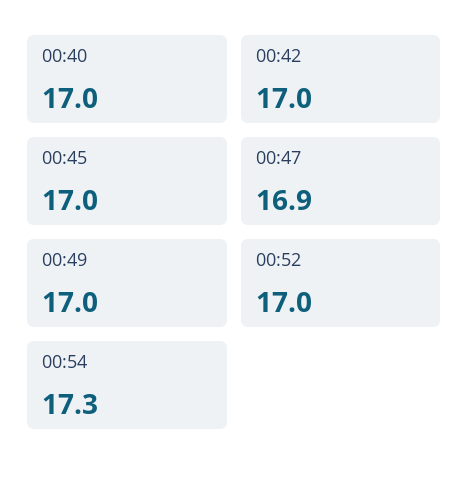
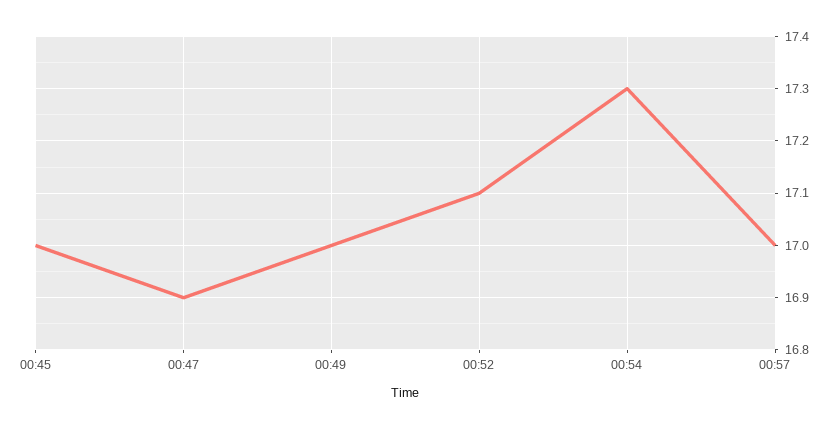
00:40: 17 -> none
00:42: 17 -> none
00:52: 17 -> 17.1
00:57: none -> 17

